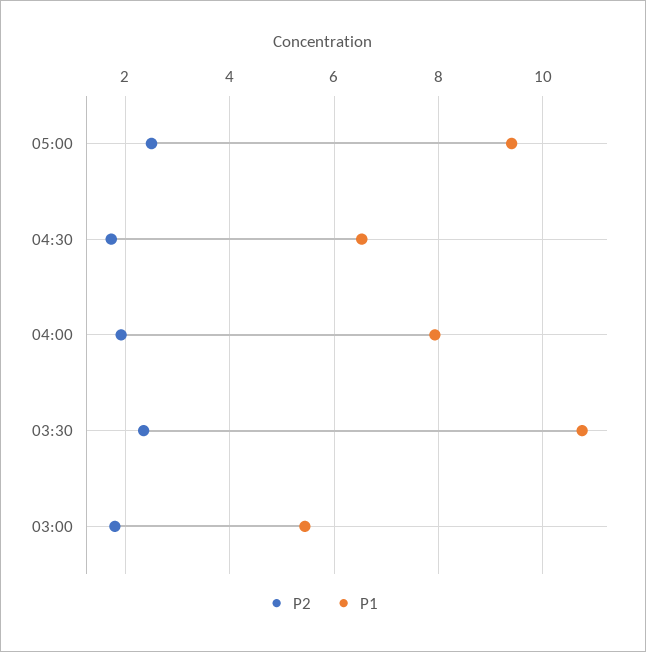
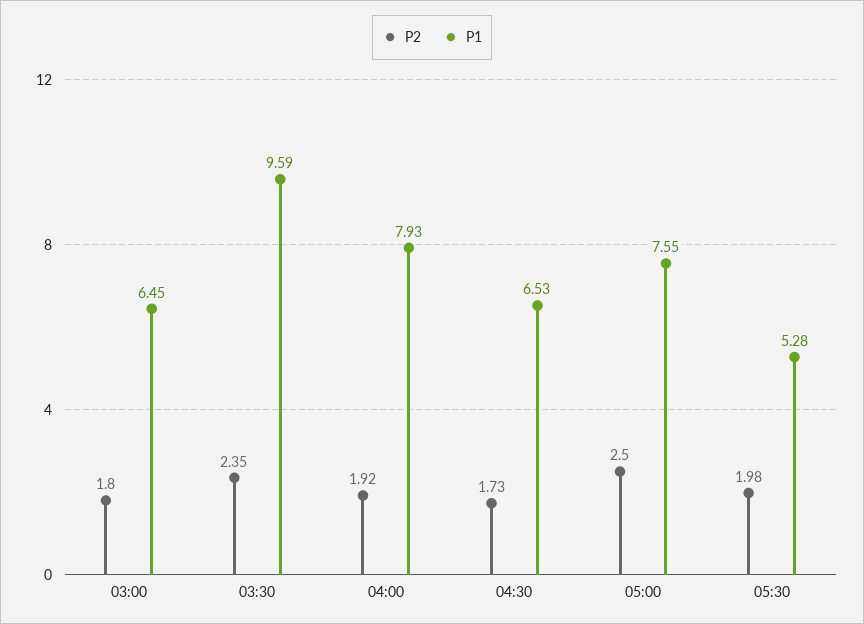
P1, 05:00: 9.4 -> 7.55
P1, 03:30: 10.8 -> 9.59
P1, 03:00: 5.4 -> 6.45
P2, 05:30: none -> 1.98
P1, 05:30: none -> 5.28

